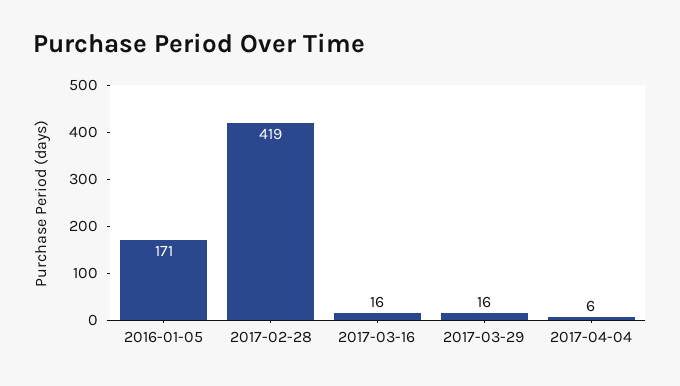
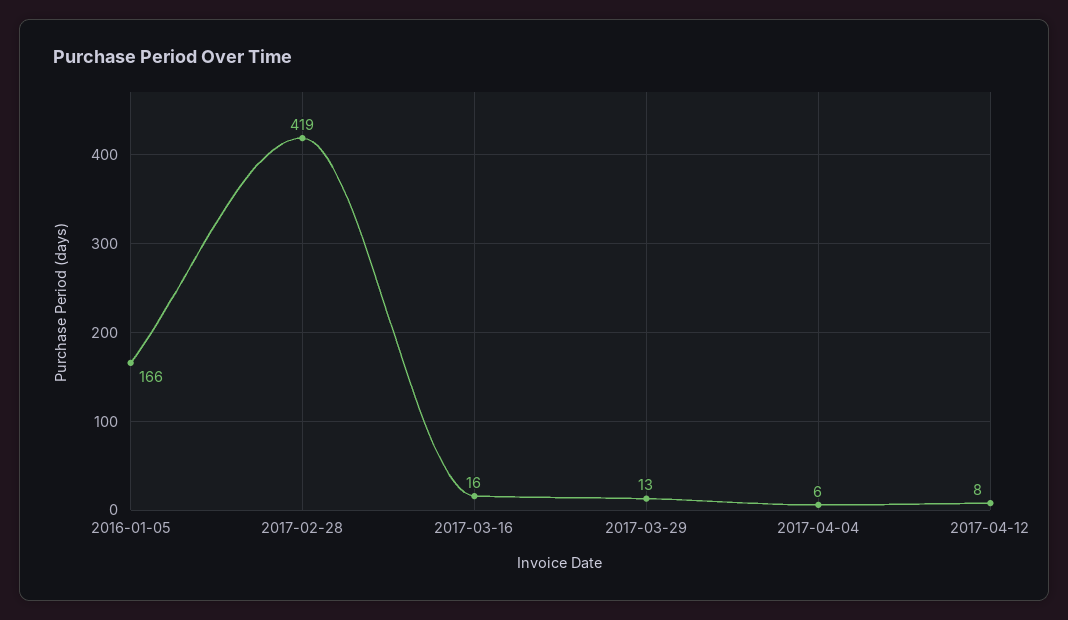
2016-01-05: 171 -> 166
2017-03-29: 16 -> 13
2017-04-12: none -> 8

